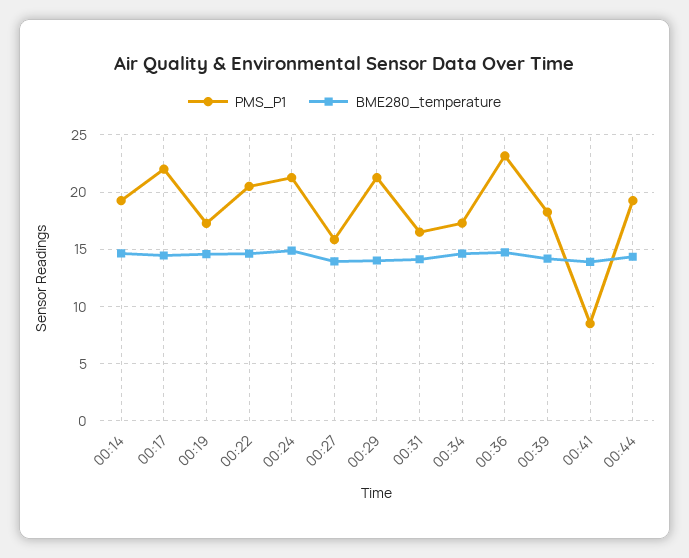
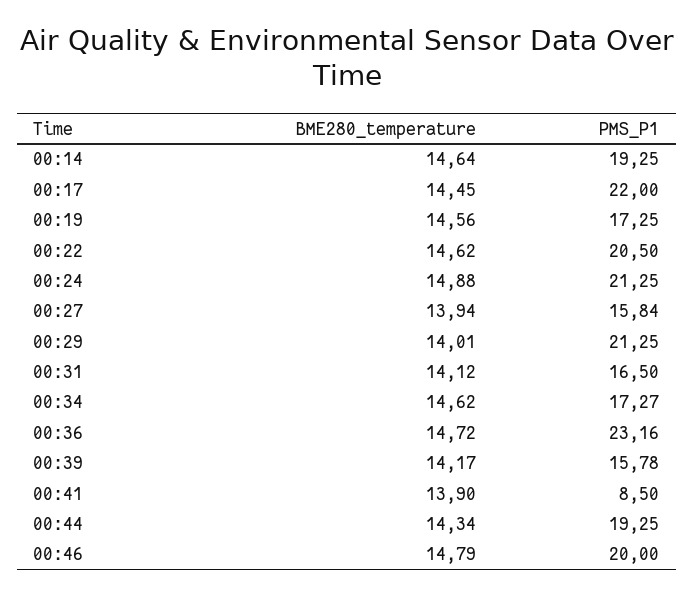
PMS_P1, 00:39: 18 -> 15.78
BME280_temperature, 00:46: none -> 14.79
PMS_P1, 00:46: none -> 20

